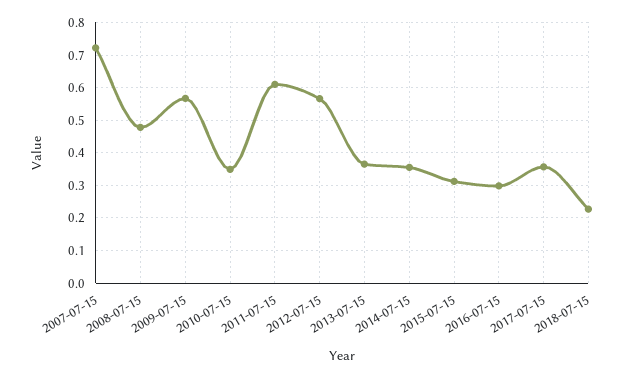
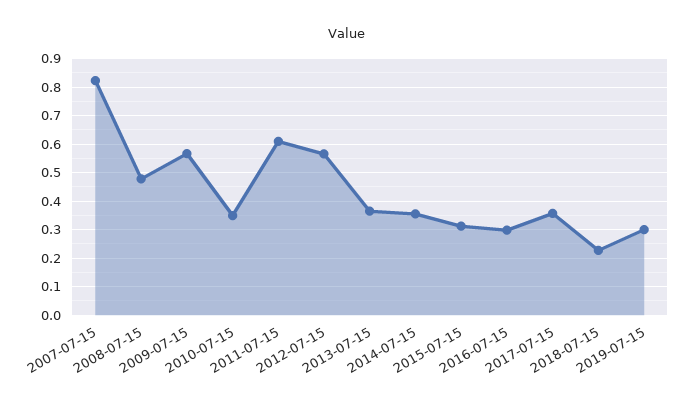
2007-07-15: 0.72 -> 0.825
2019-07-15: none -> 0.3

